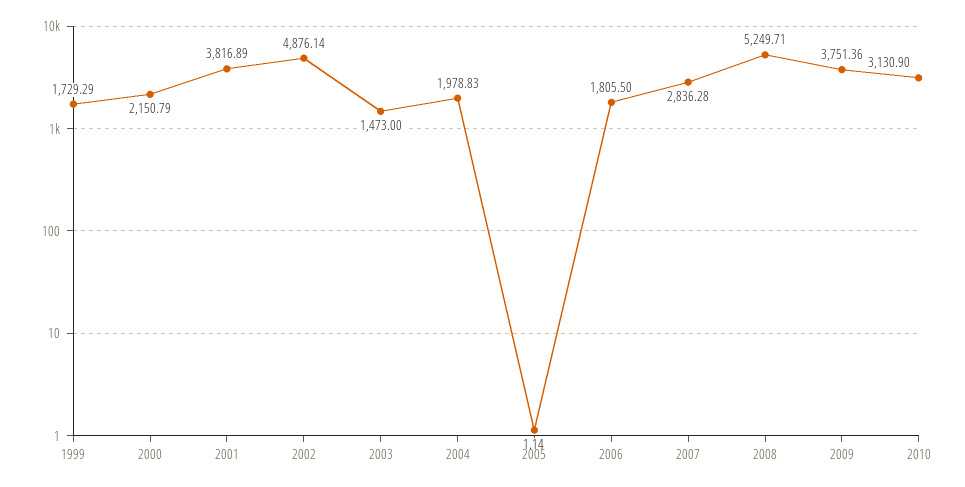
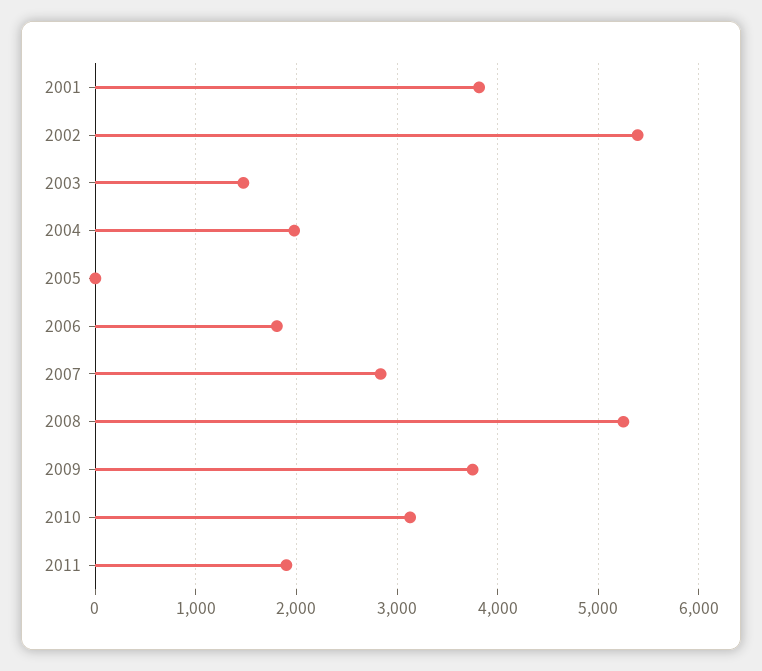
1999: 1729.29 -> none
2000: 2150.79 -> none
2002: 4876.14 -> 5400
2011: none -> 1900

